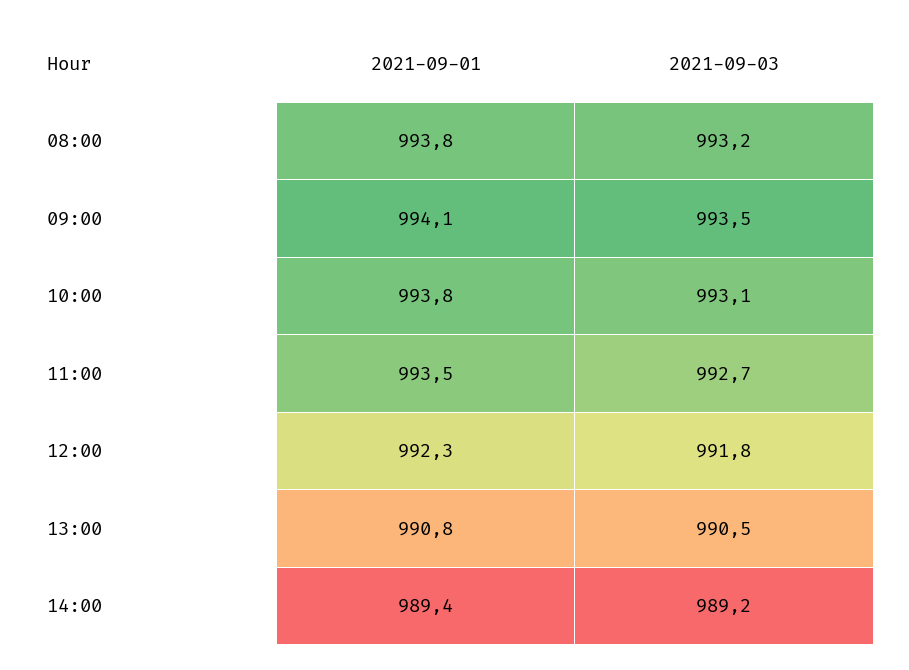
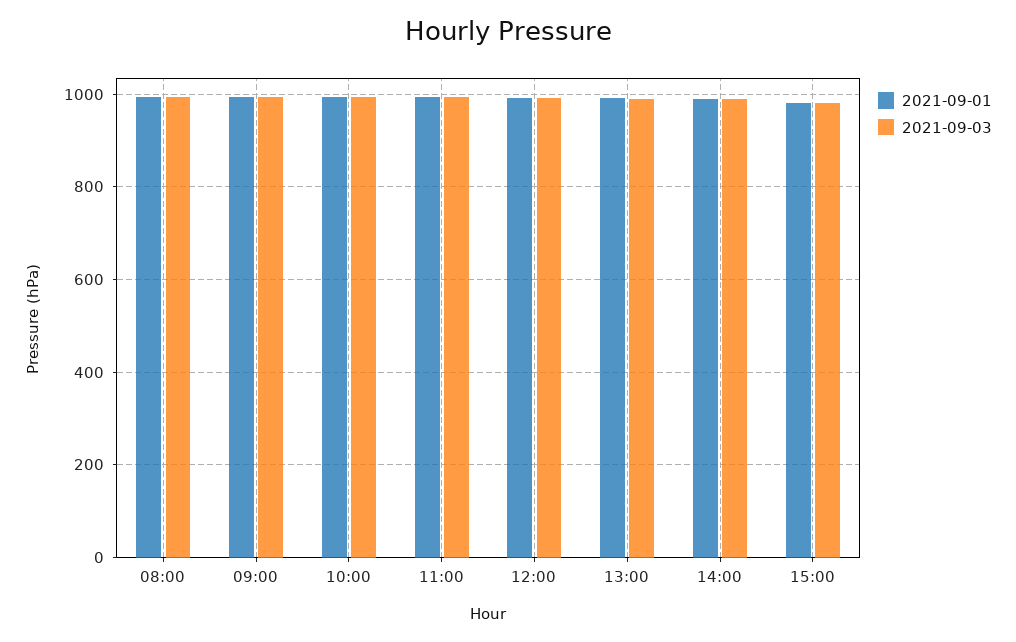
2021-09-01, 15:00: none -> 980
2021-09-03, 15:00: none -> 980

